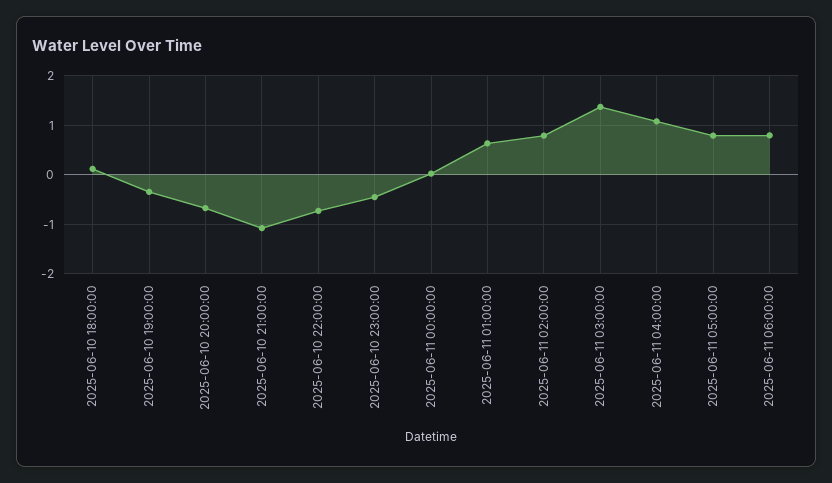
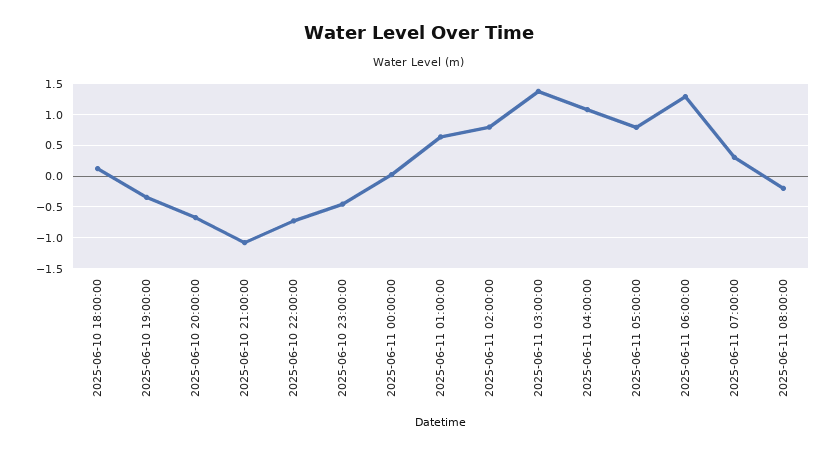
2025-06-11 06:00:00: 0.8 -> 1.3
2025-06-11 07:00:00: none -> 0.3
2025-06-11 08:00:00: none -> -0.2

